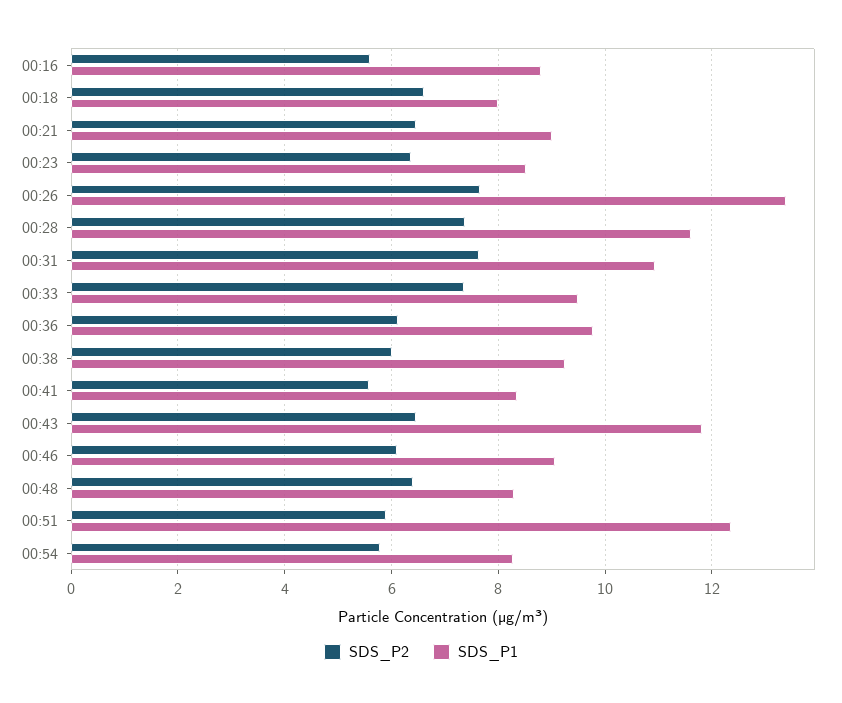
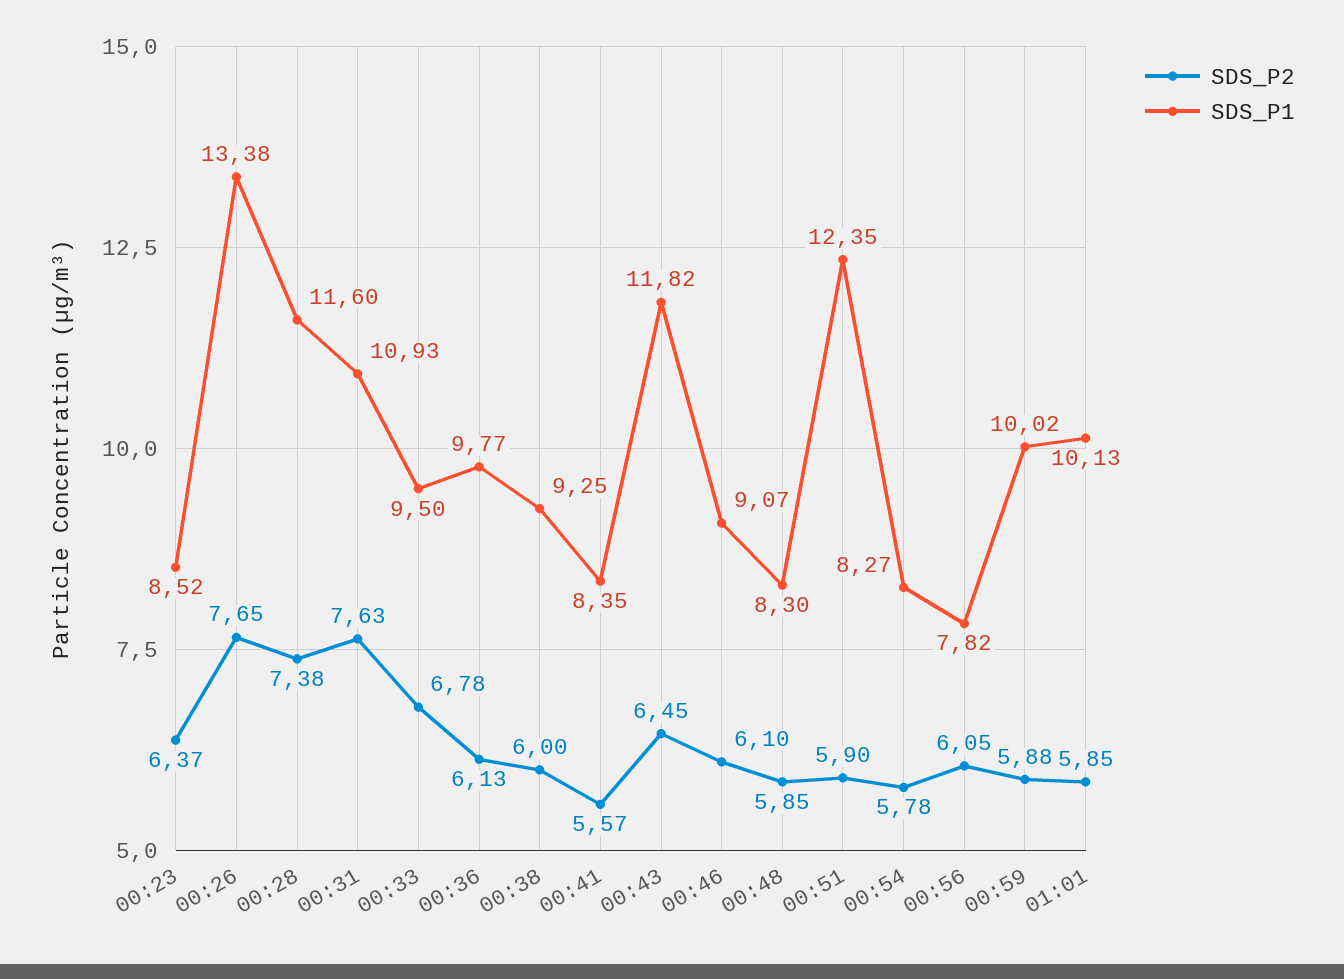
SDS_P2, 00:16: 5.6 -> none
SDS_P1, 00:16: 8.8 -> none
SDS_P2, 00:18: 6.6 -> none
SDS_P1, 00:18: 8 -> none
SDS_P2, 00:21: 6.4 -> none
SDS_P1, 00:21: 9 -> none
SDS_P2, 00:33: 7.4 -> 6.78
SDS_P2, 00:48: 6.4 -> 5.85
SDS_P2, 00:56: none -> 6.05
SDS_P1, 00:56: none -> 7.82
SDS_P2, 00:59: none -> 5.88
SDS_P1, 00:59: none -> 10.02
SDS_P2, 01:01: none -> 5.85
SDS_P1, 01:01: none -> 10.13

